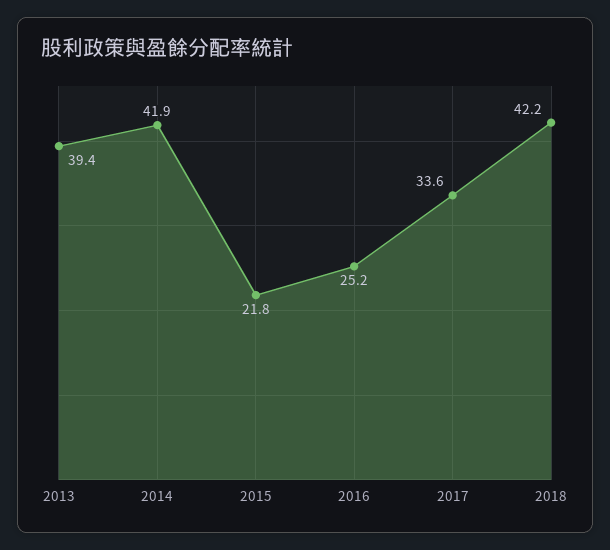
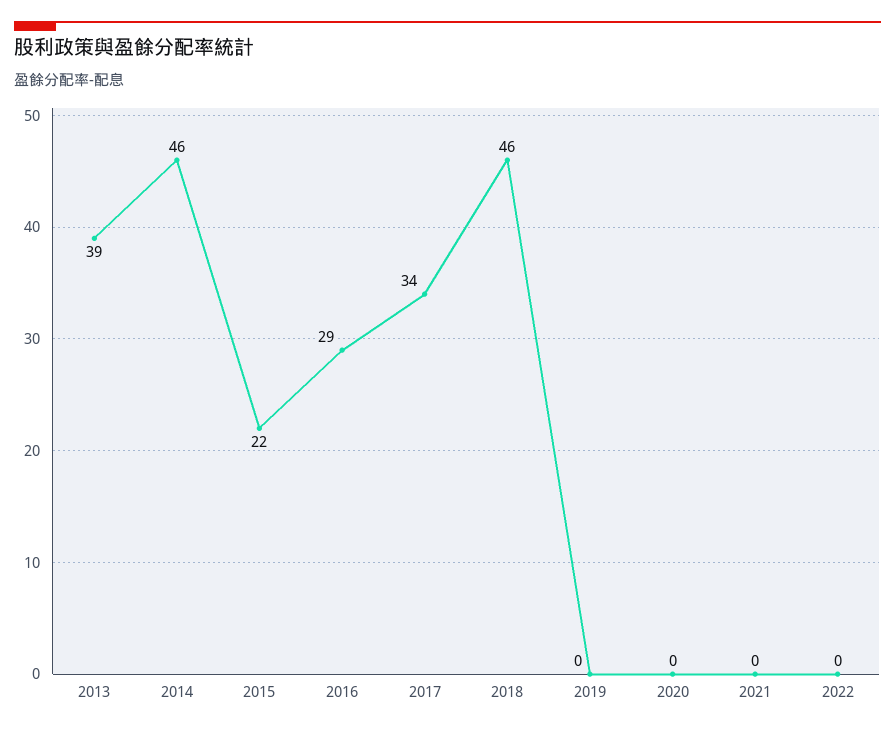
2014: 41.9 -> 46
2016: 25.2 -> 29
2018: 42.2 -> 46
2019: none -> 0
2020: none -> 0
2021: none -> 0
2022: none -> 0

